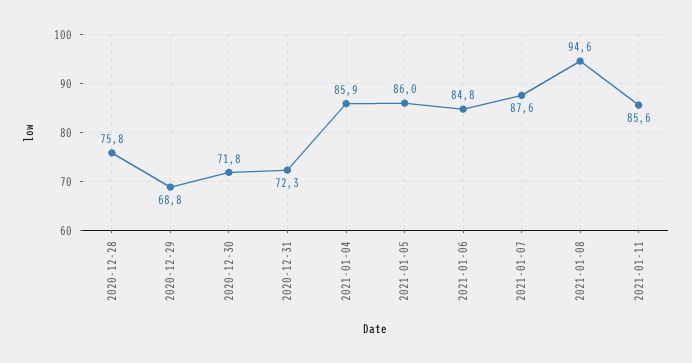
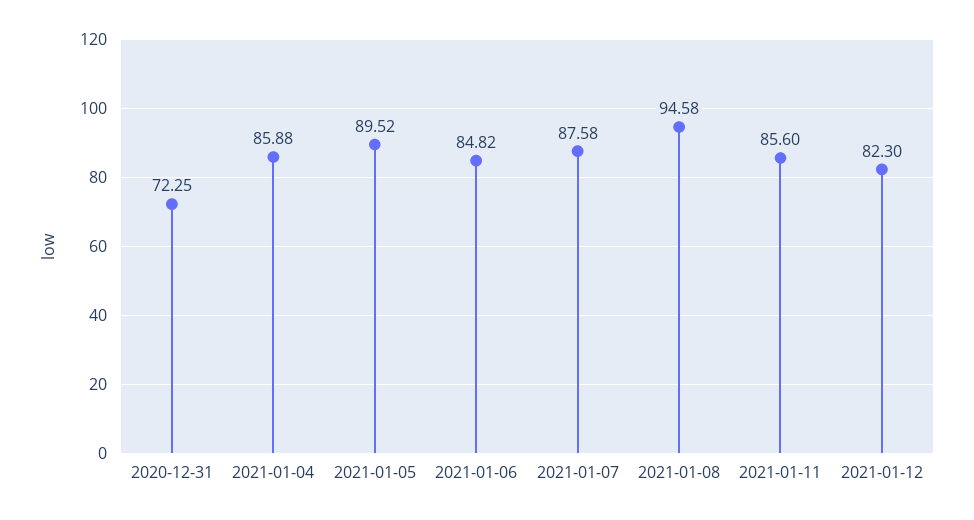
2020-12-28: 75.8 -> none
2020-12-29: 68.8 -> none
2020-12-30: 71.8 -> none
2021-01-05: 86 -> 89.52
2021-01-12: none -> 82.3

